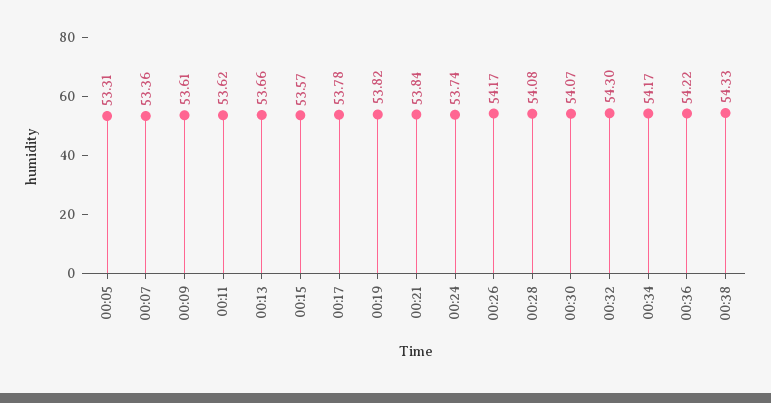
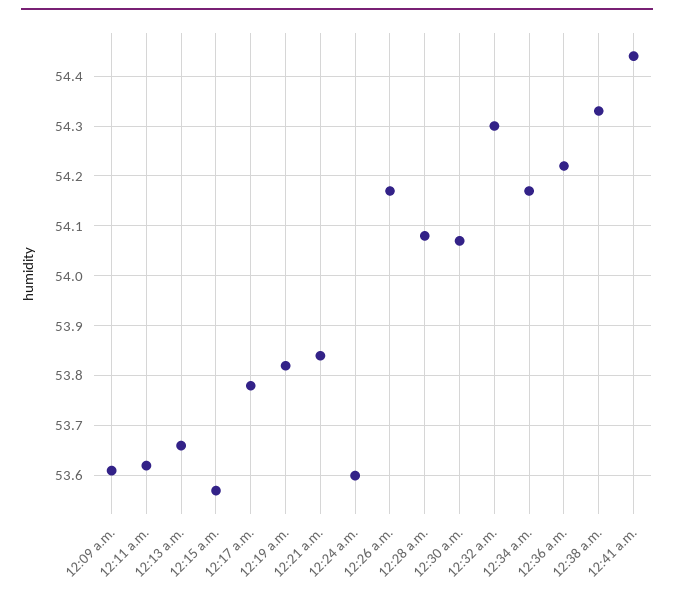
00:05: 53.31 -> none
00:07: 53.36 -> none
00:24: 53.74 -> 53.6
12:41 a.m.: none -> 54.45

